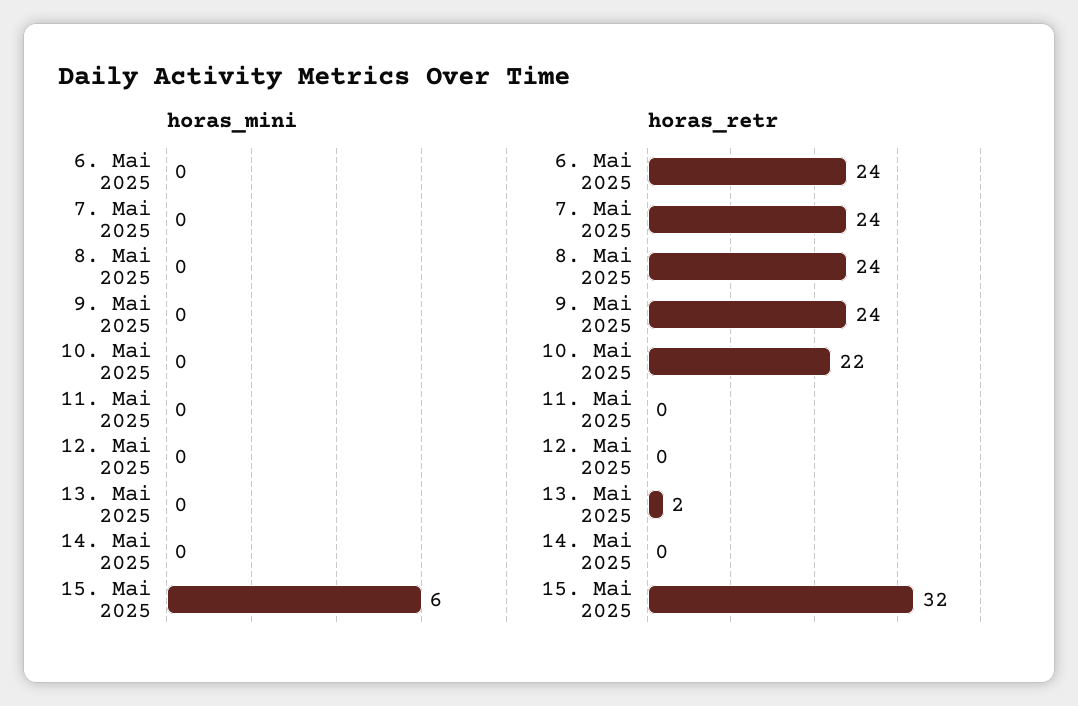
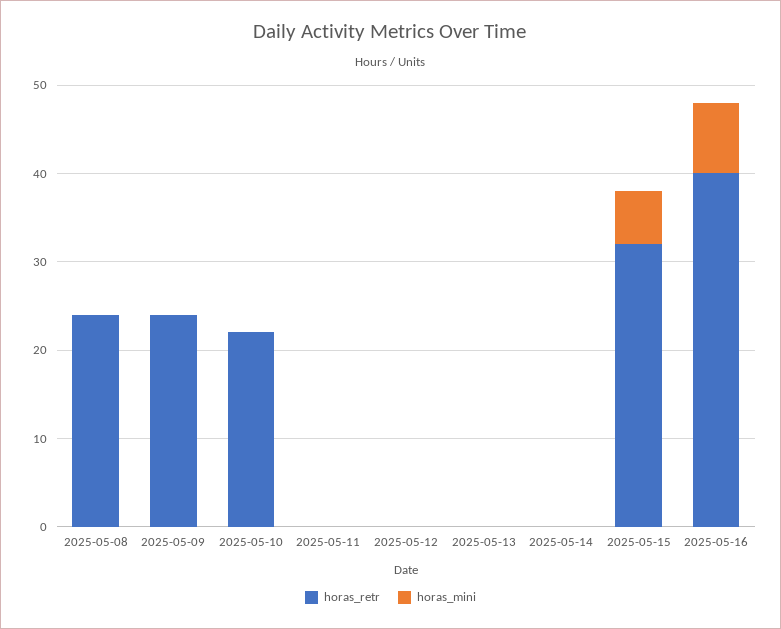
horas_mini, 6. Mai 2025: 0 -> none
horas_mini, 7. Mai 2025: 0 -> none
horas_retr, 6. Mai 2025: 24 -> none
horas_retr, 7. Mai 2025: 24 -> none
horas_retr, 13. Mai 2025: 2 -> 0
horas_retr, 2025-05-16: none -> 40
horas_mini, 2025-05-16: none -> 8

